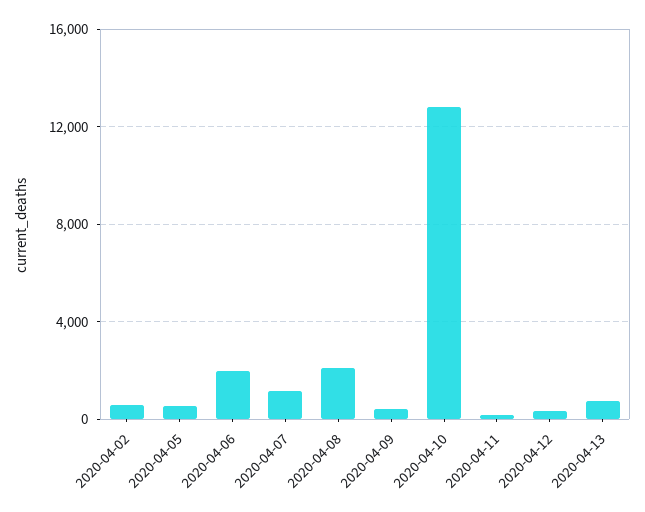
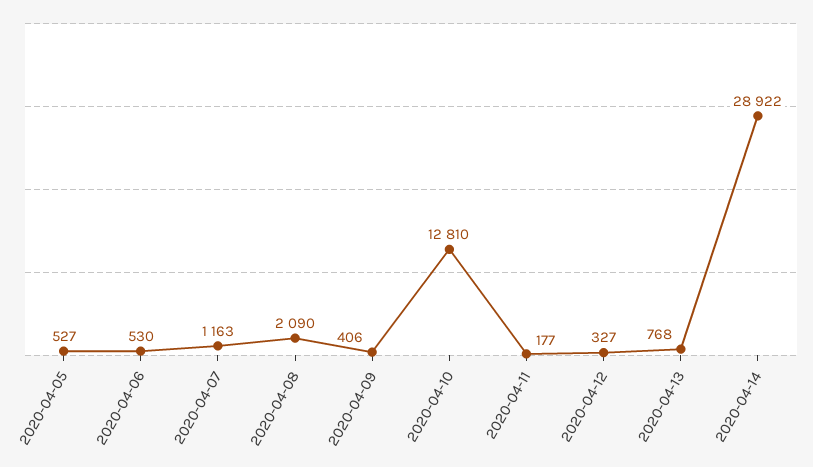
2020-04-02: 500 -> none
2020-04-06: 2000 -> 530
2020-04-14: none -> 28922

